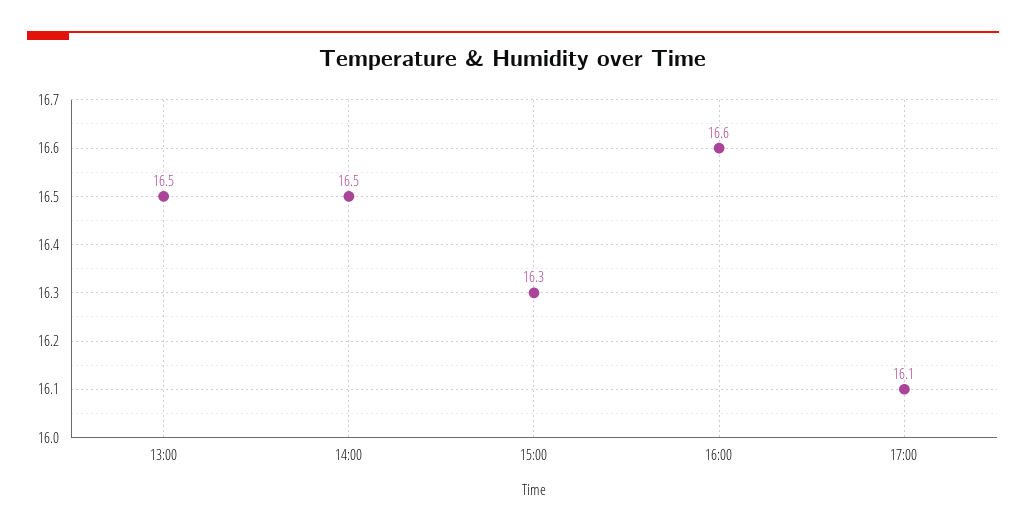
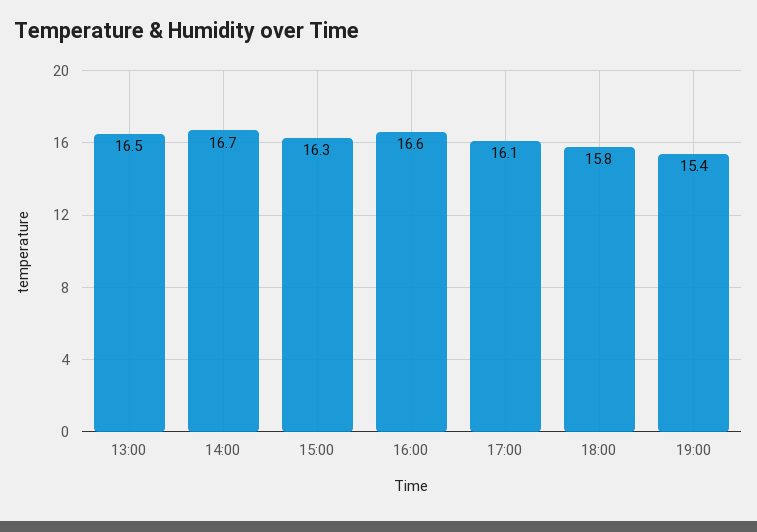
14:00: 16.5 -> 16.7
18:00: none -> 15.8
19:00: none -> 15.4

